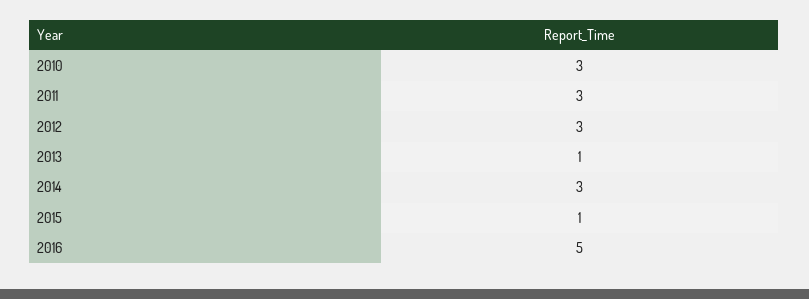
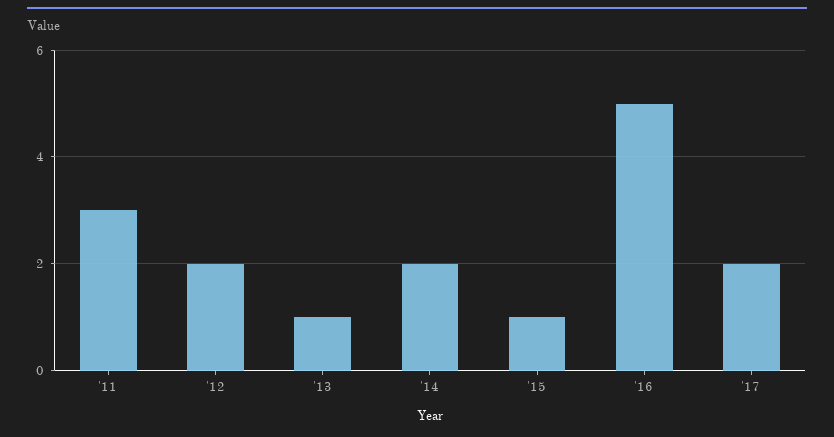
2010: 3 -> none
2012: 3 -> 2
2014: 3 -> 2
'17: none -> 2

